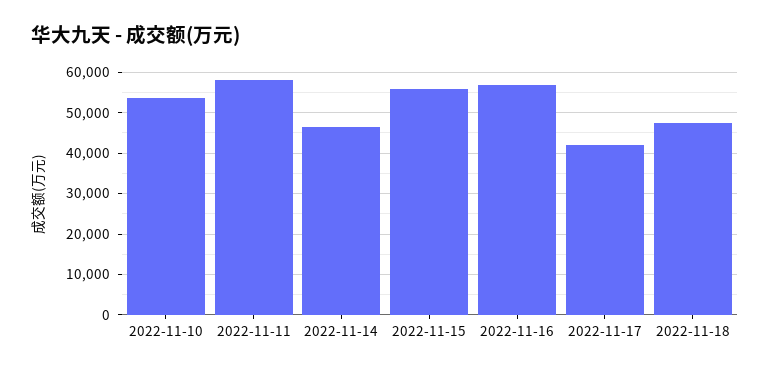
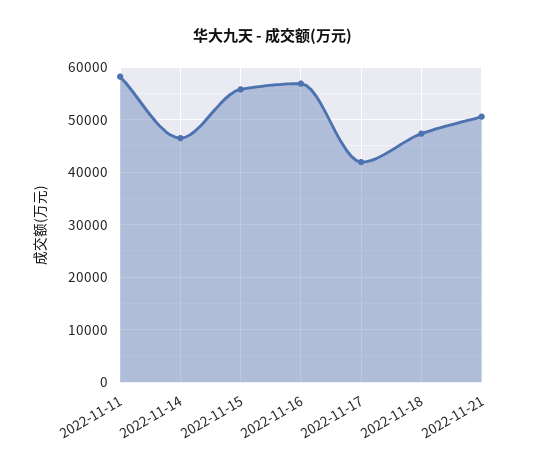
2022-11-10: 54000 -> none
2022-11-21: none -> 50000

